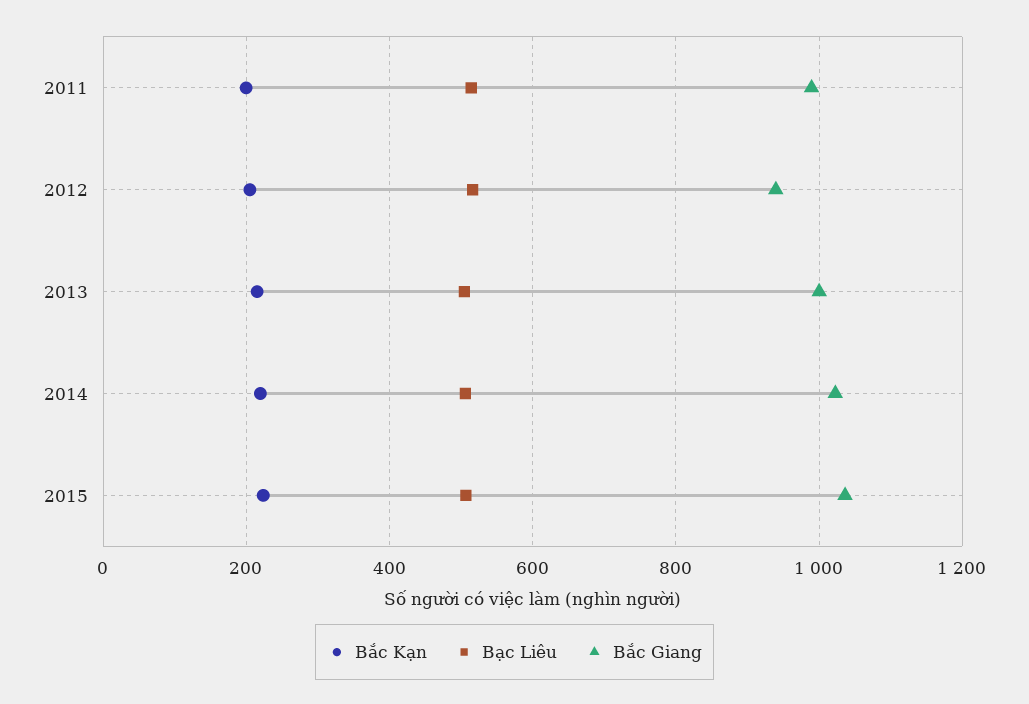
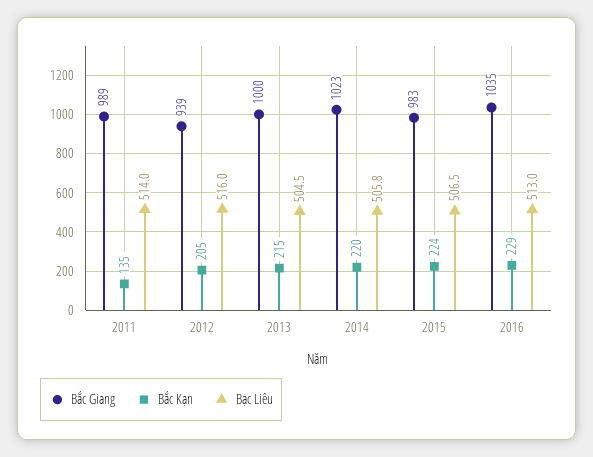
Bắc Kạn, 2011: 200 -> 135
Bắc Giang, 2015: 1040 -> 983
Bắc Giang, 2016: none -> 1035
Bắc Kạn, 2016: none -> 229
Bạc Liêu, 2016: none -> 513

